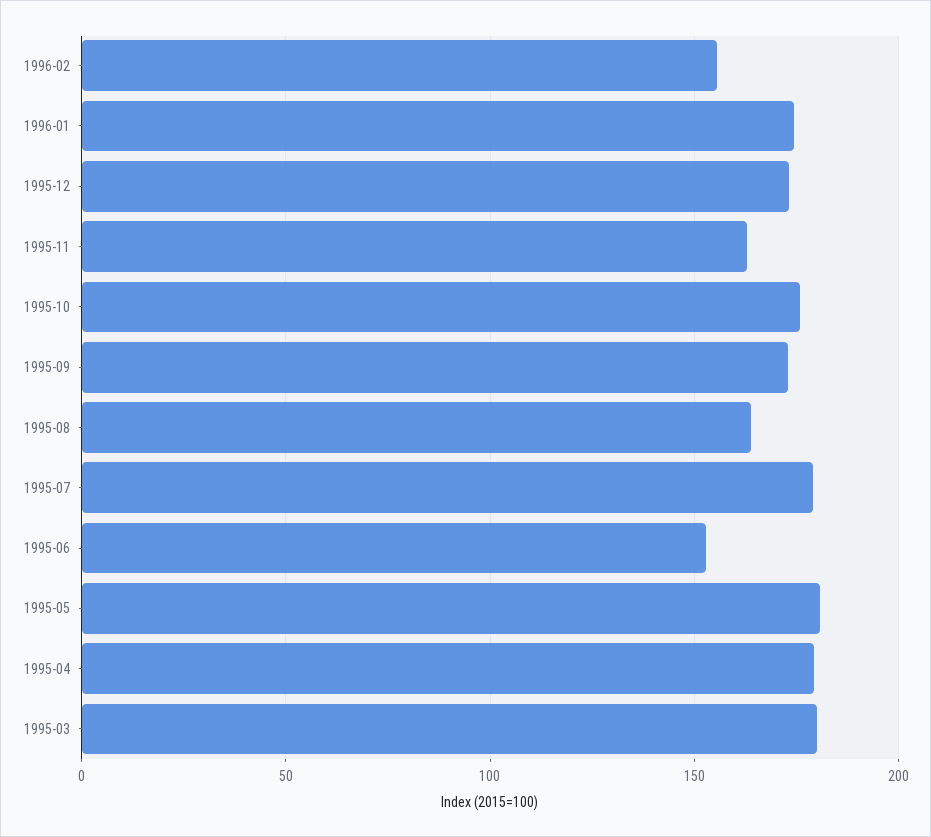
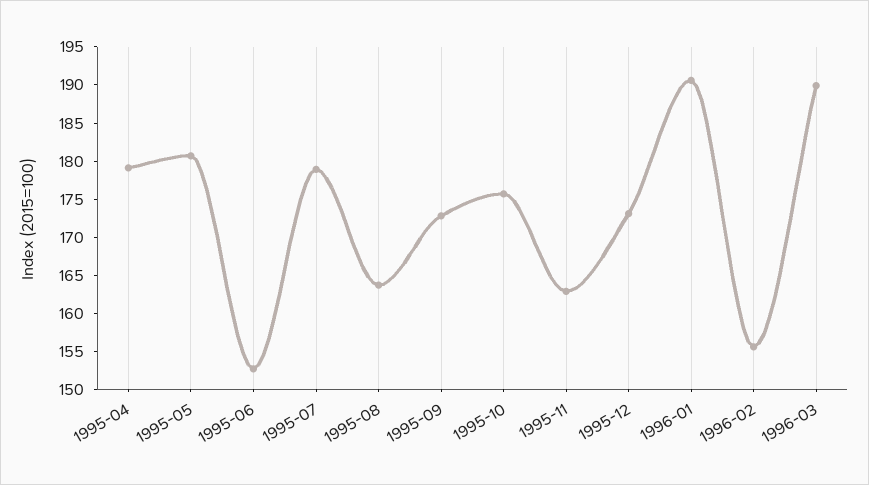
1996-01: 175 -> 190
1995-03: 180 -> none
1996-03: none -> 190

